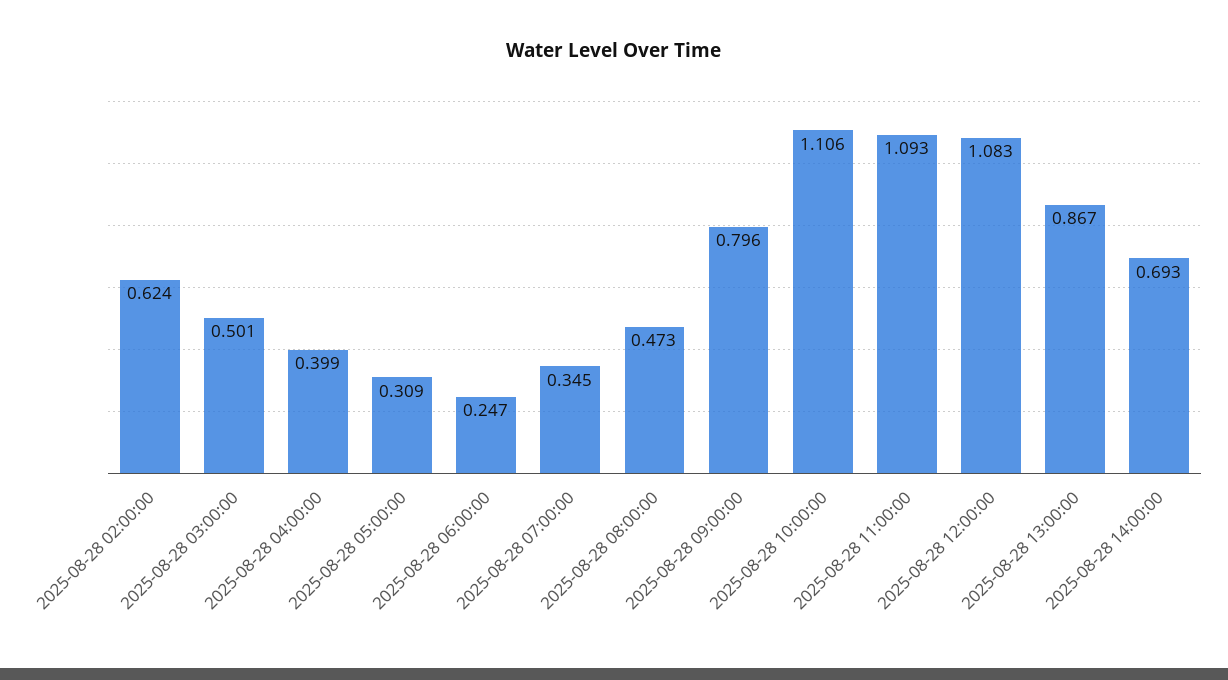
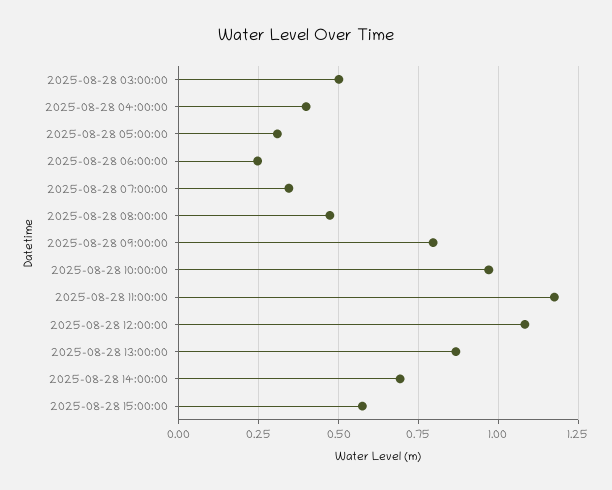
2025-08-28 02:00:00: 0.624 -> none
2025-08-28 10:00:00: 1.106 -> 0.975
2025-08-28 11:00:00: 1.093 -> 1.175
2025-08-28 15:00:00: none -> 0.575

